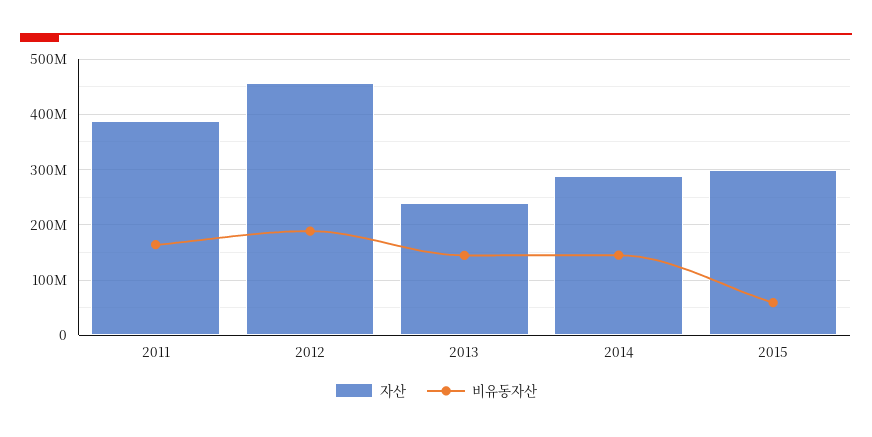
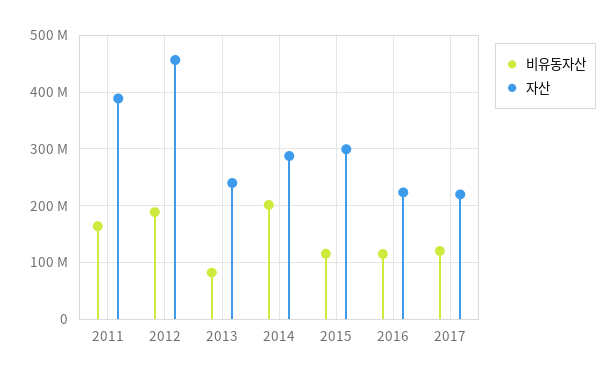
비유동자산, 2013: 140000000 -> 80000000
비유동자산, 2014: 140000000 -> 200000000
비유동자산, 2015: 60000000 -> 120000000
비유동자산, 2016: none -> 120000000
자산, 2016: none -> 220000000
비유동자산, 2017: none -> 120000000
자산, 2017: none -> 220000000

